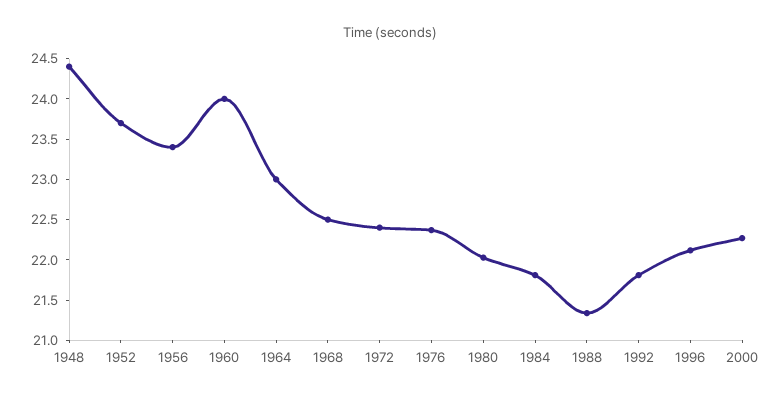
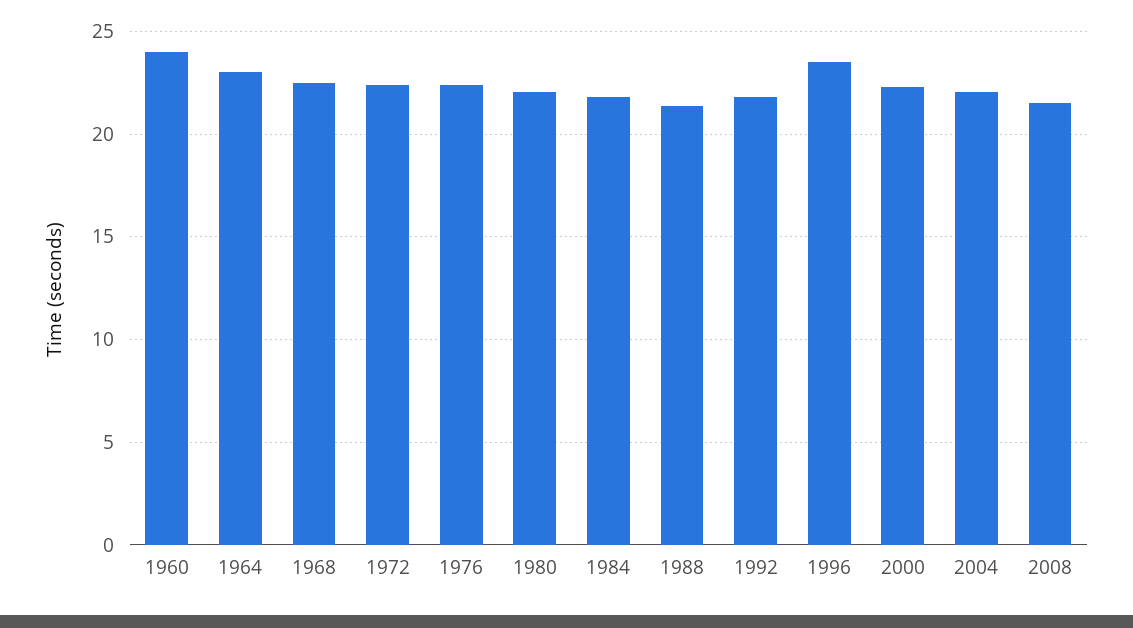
1948: 24.4 -> none
1952: 23.7 -> none
1956: 23.4 -> none
1996: 22.1 -> 23.5
2004: none -> 22
2008: none -> 21.5

